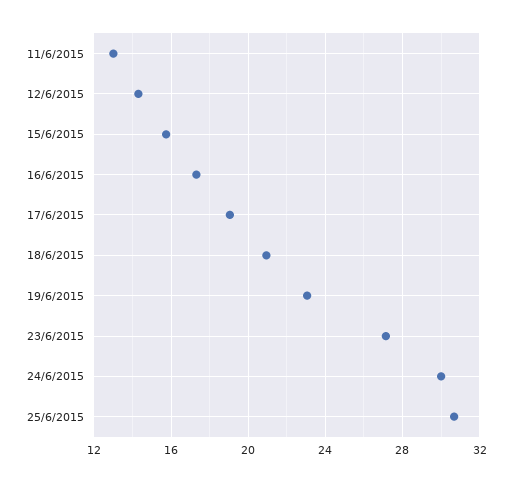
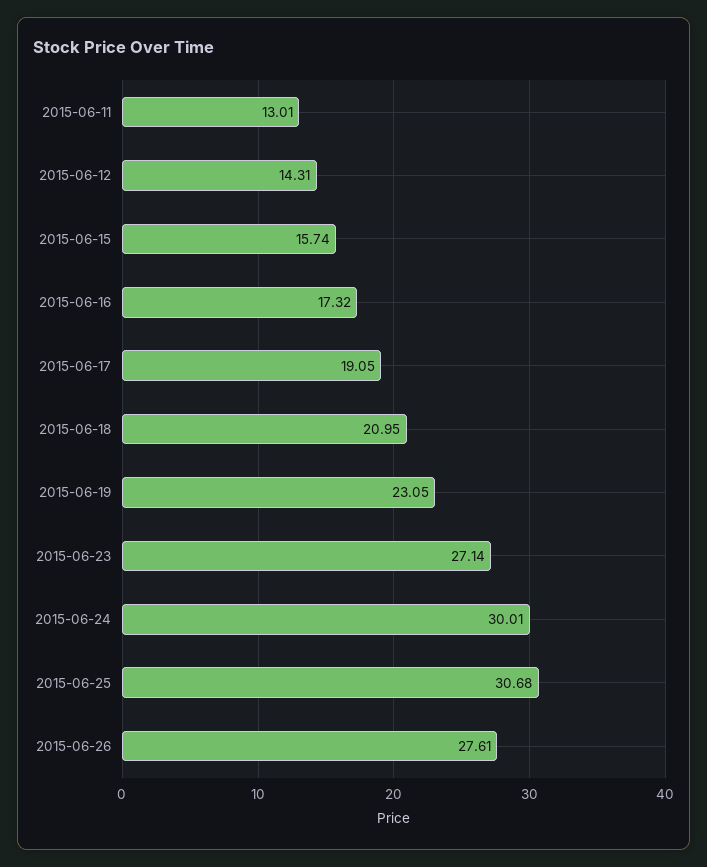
2015-06-26: none -> 27.61

